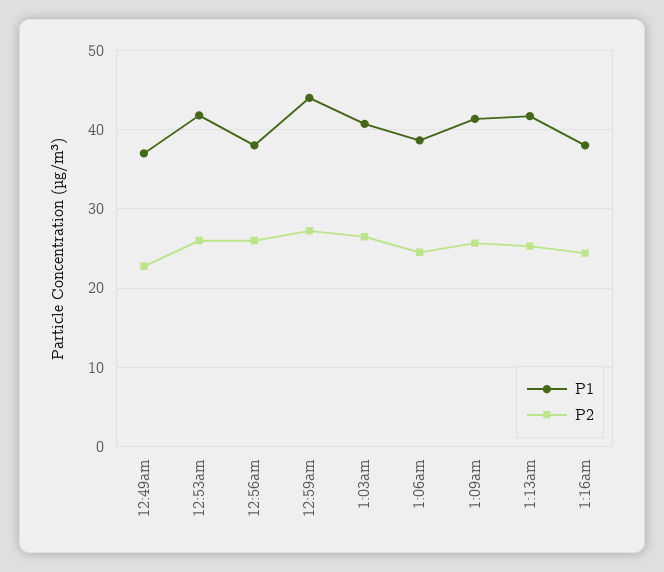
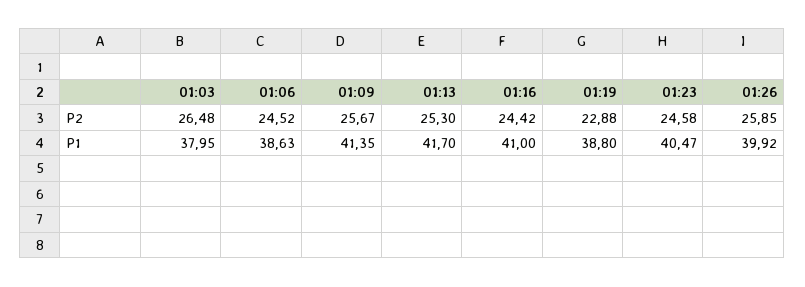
P1, 12:49am: 37 -> none
P2, 12:49am: 23 -> none
P1, 12:53am: 42 -> none
P2, 12:53am: 26 -> none
P1, 12:56am: 38 -> none
P2, 12:56am: 26 -> none
P1, 12:59am: 44 -> none
P2, 12:59am: 27 -> none
P1, 1:03am: 41 -> 37.95
P1, 1:16am: 38 -> 41
P2, 01:19: none -> 22.88
P2, 01:23: none -> 24.58
P2, 01:26: none -> 25.85
P1, 01:19: none -> 38.8
P1, 01:23: none -> 40.47
P1, 01:26: none -> 39.92

